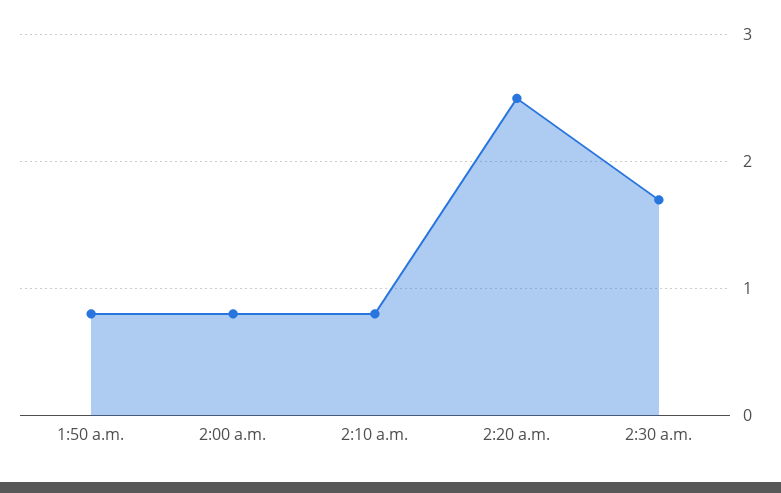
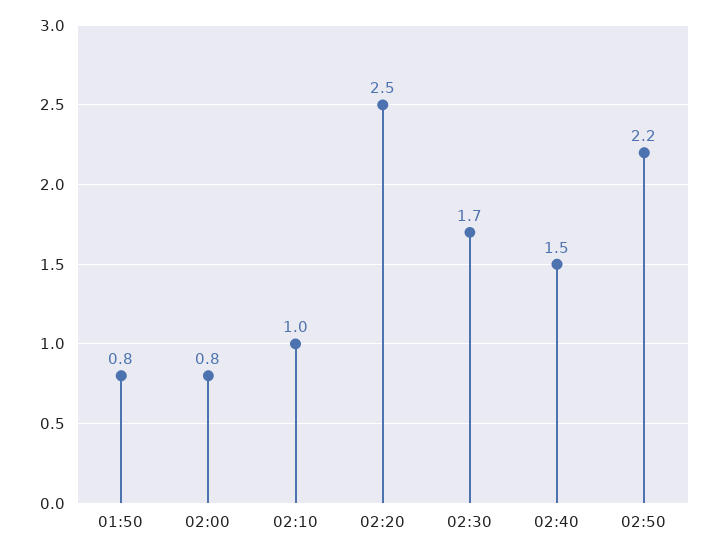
2:10 a.m.: 0.8 -> 1
02:40: none -> 1.5
02:50: none -> 2.2

